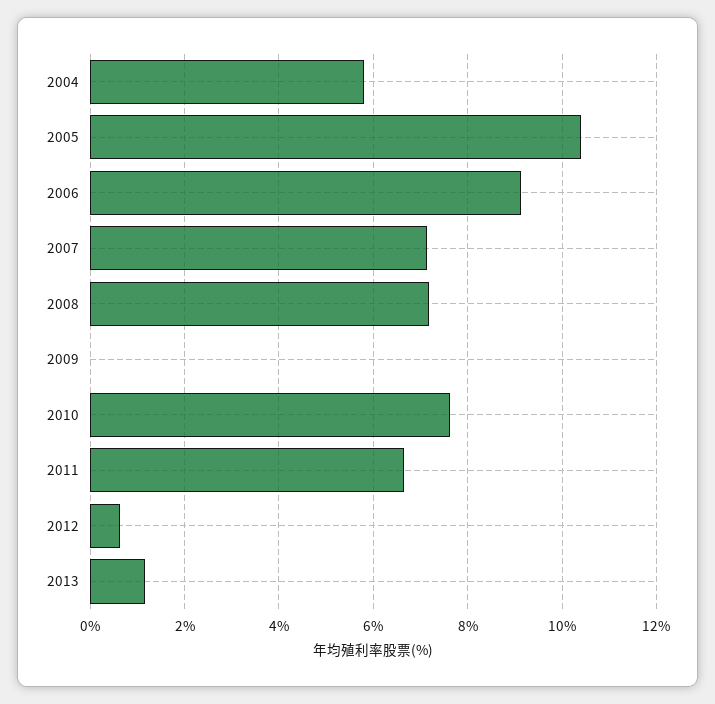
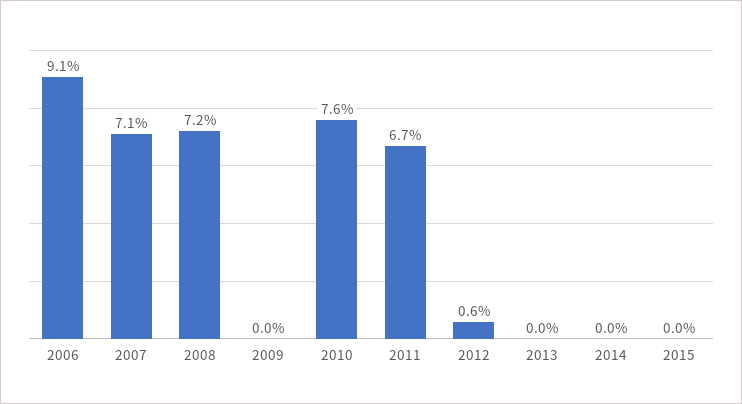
2004: 5.8 -> none
2005: 10.4 -> none
2013: 1.2 -> 0
2014: none -> 0
2015: none -> 0

